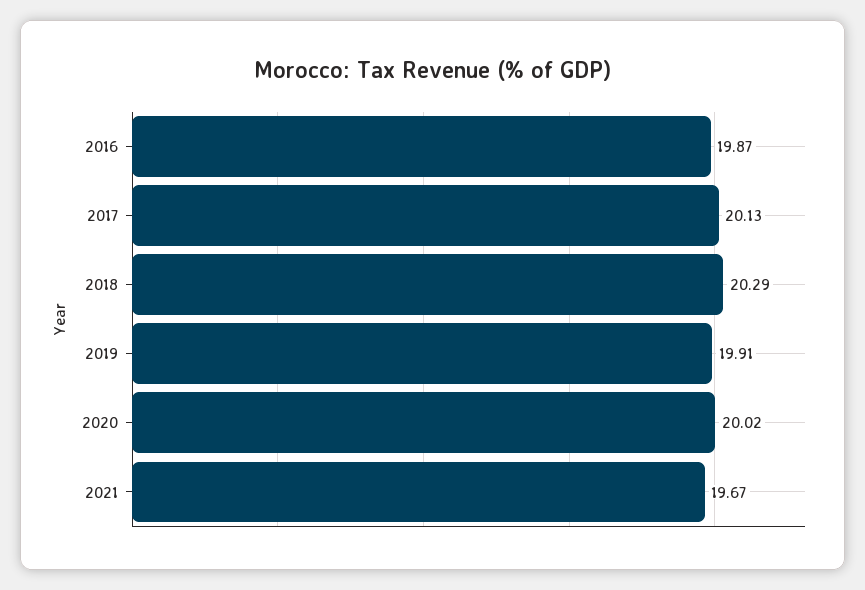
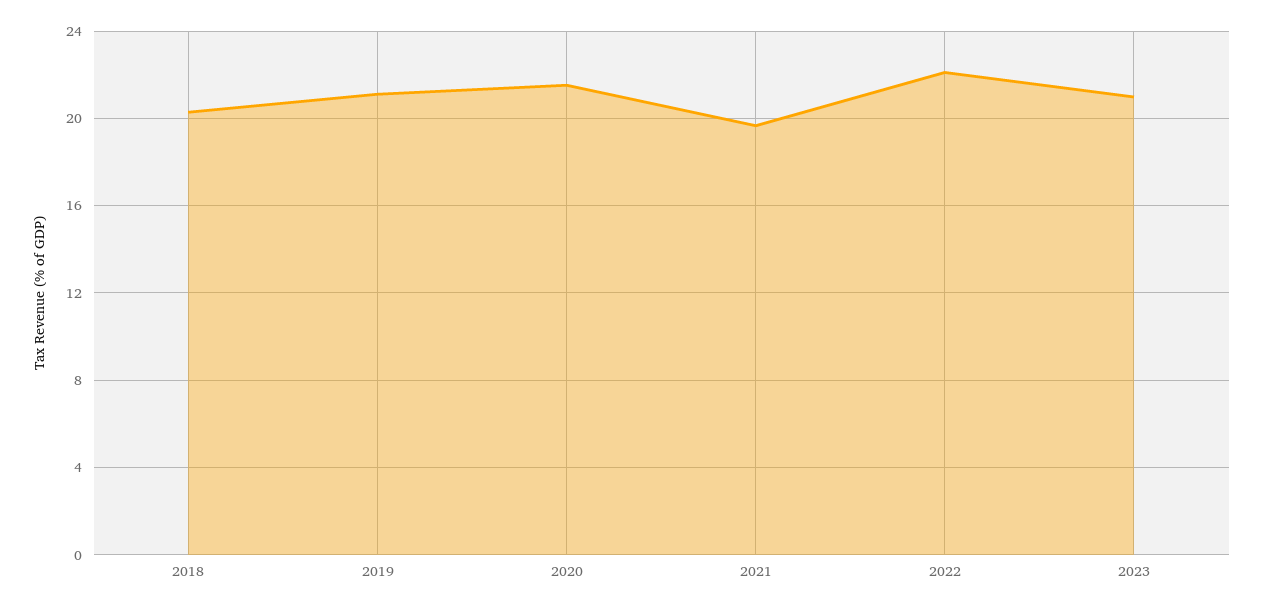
2016: 19.87 -> none
2017: 20.13 -> none
2019: 19.91 -> 21
2020: 20.02 -> 21.5
2022: none -> 22
2023: none -> 21

